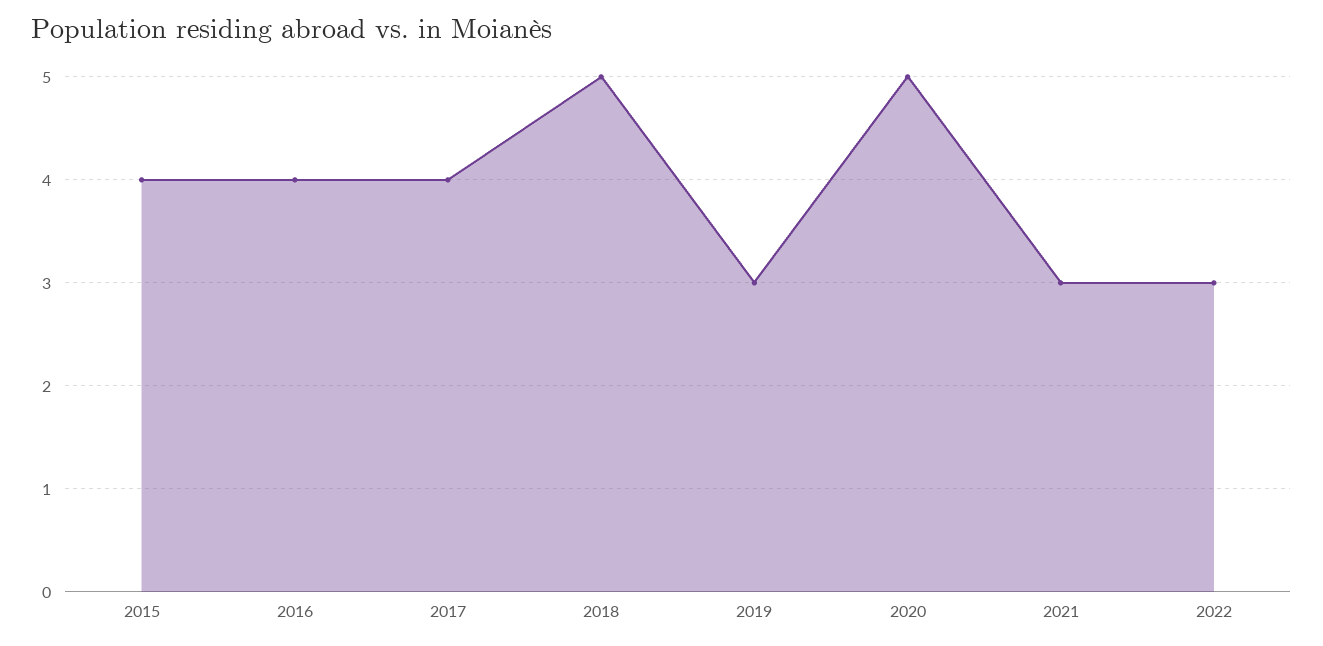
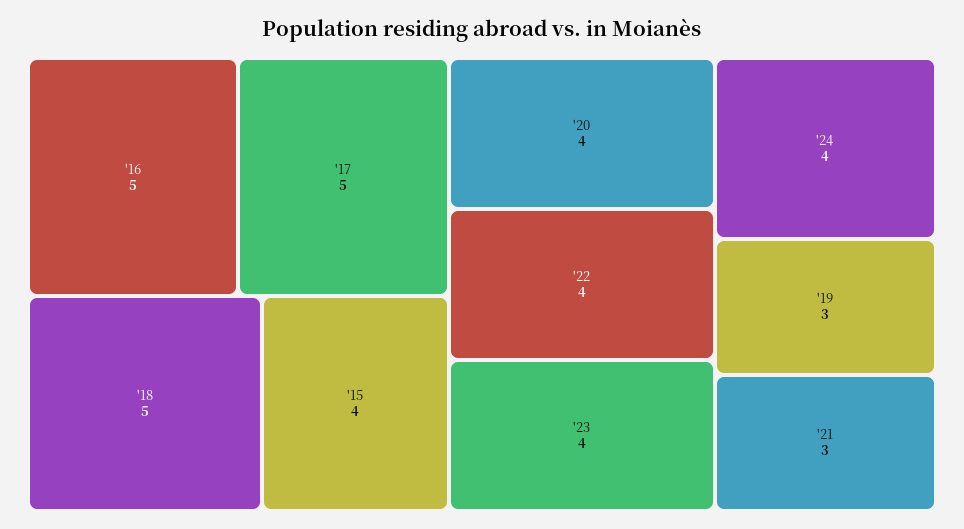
2016: 4 -> 5
2017: 4 -> 5
2020: 5 -> 4
2022: 3 -> 4
'23: none -> 4
'24: none -> 4

